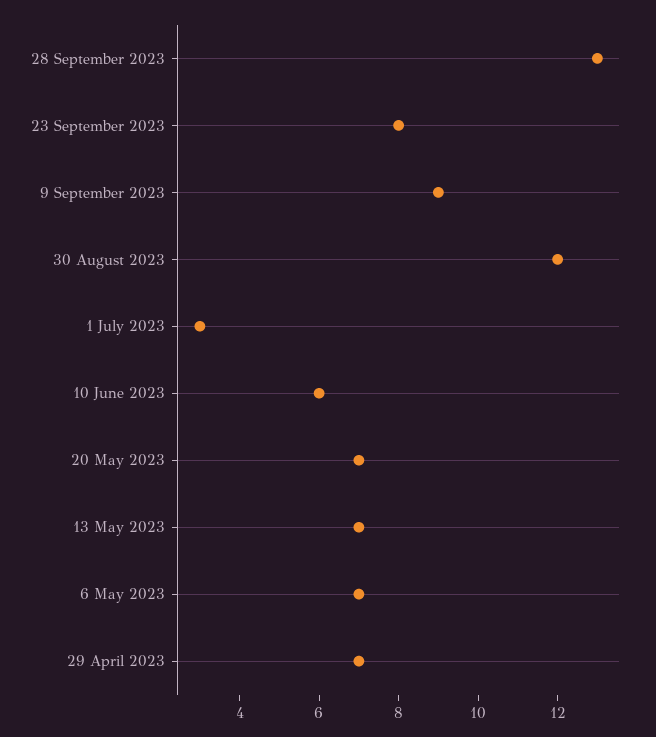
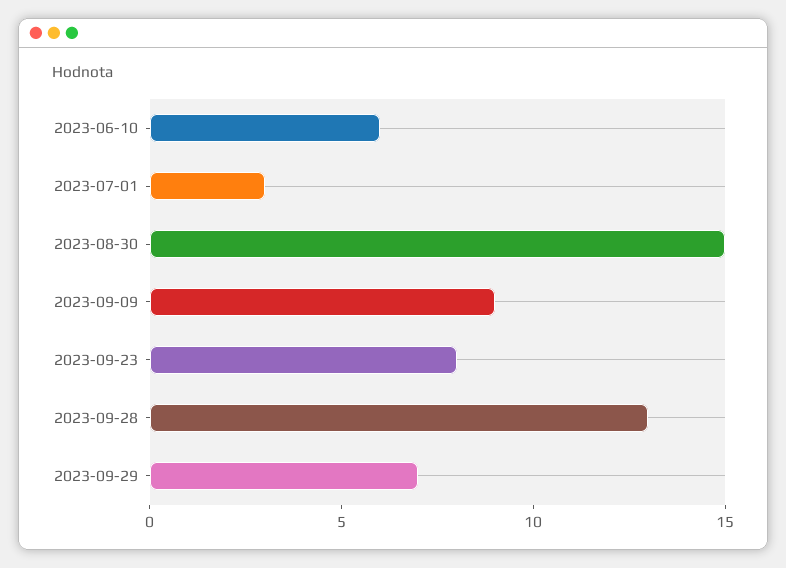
30 August 2023: 12 -> 15
20 May 2023: 7 -> none
13 May 2023: 7 -> none
6 May 2023: 7 -> none
29 April 2023: 7 -> none
2023-09-29: none -> 7

